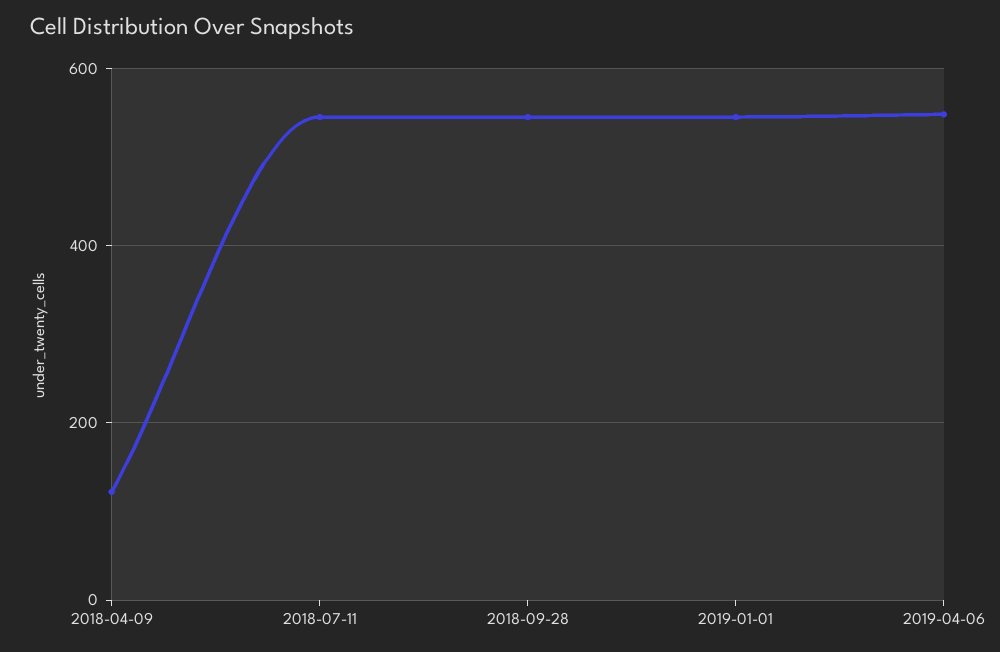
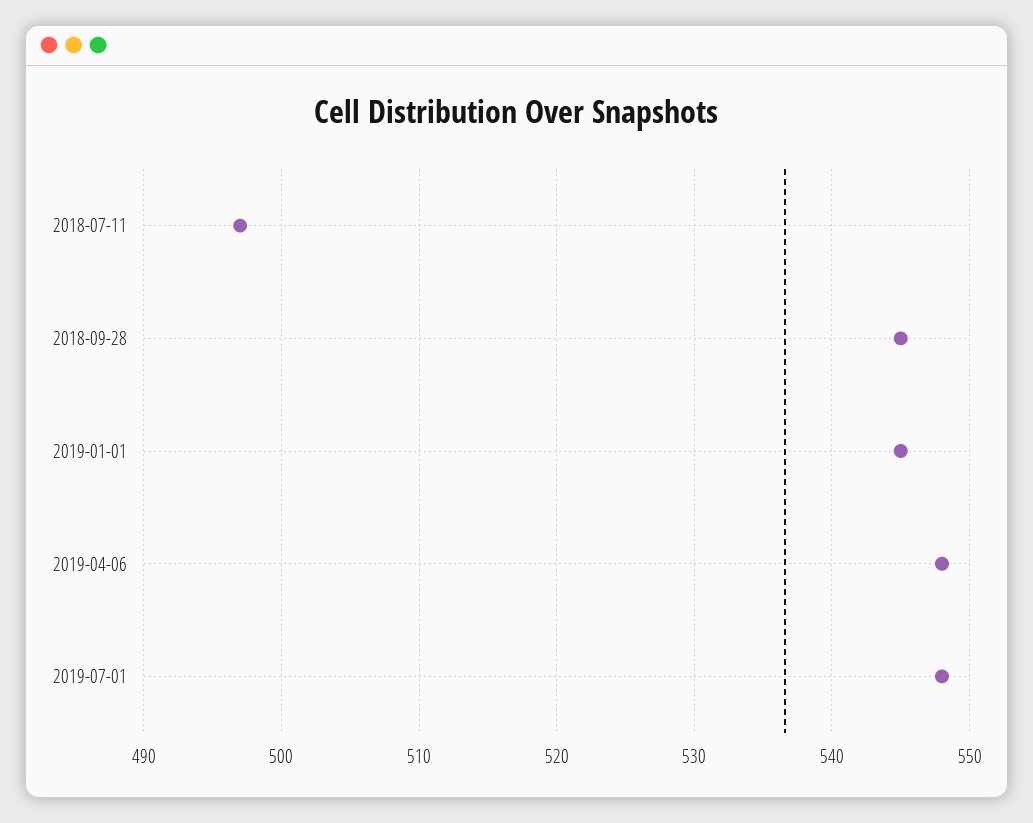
2018-04-09: 120 -> none
2018-07-11: 540 -> 497
2019-07-01: none -> 548

